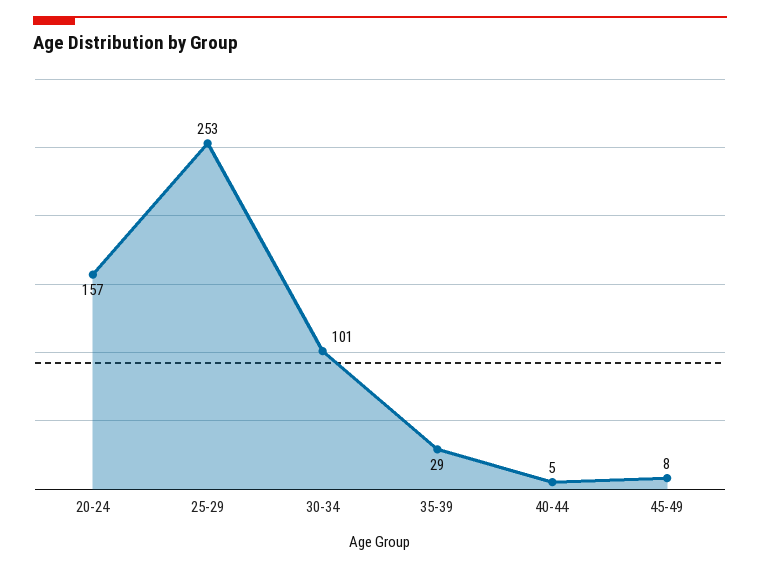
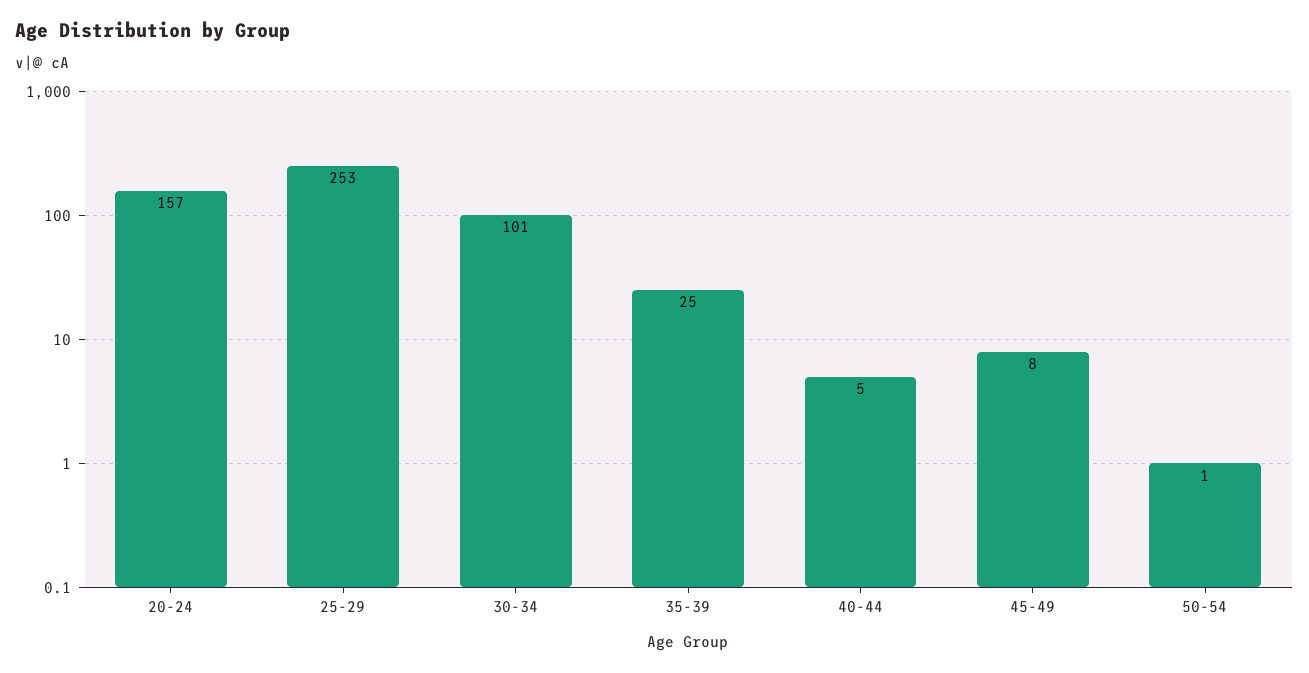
35-39: 29 -> 25
50-54: none -> 1

